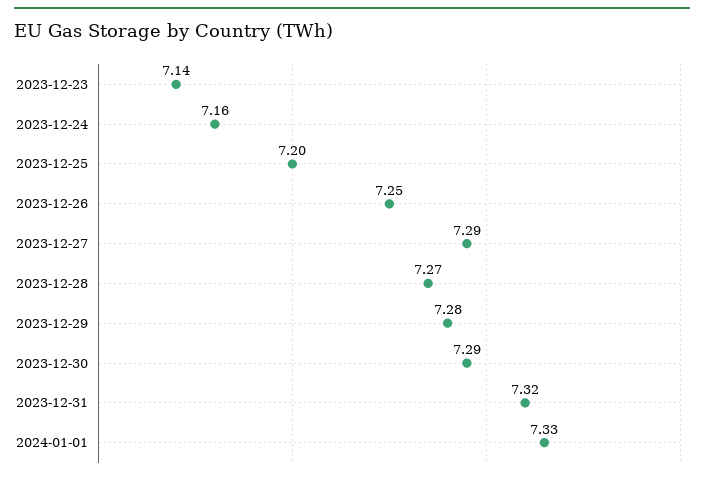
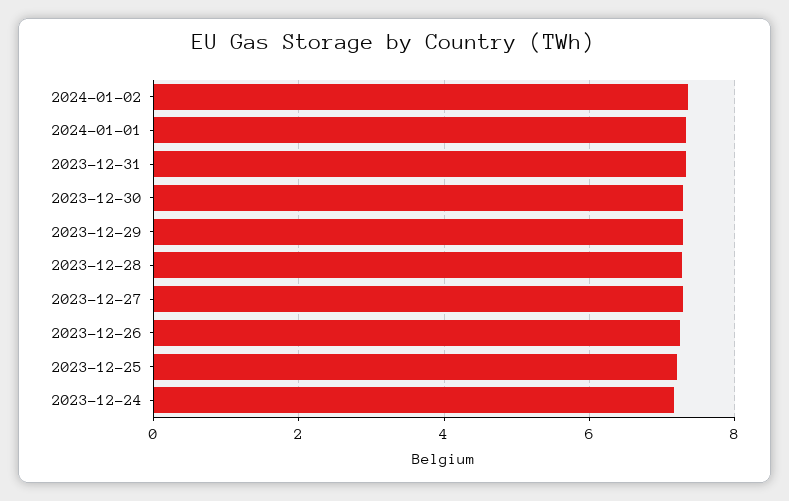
2023-12-23: 7.14 -> none
2024-01-02: none -> 7.4

